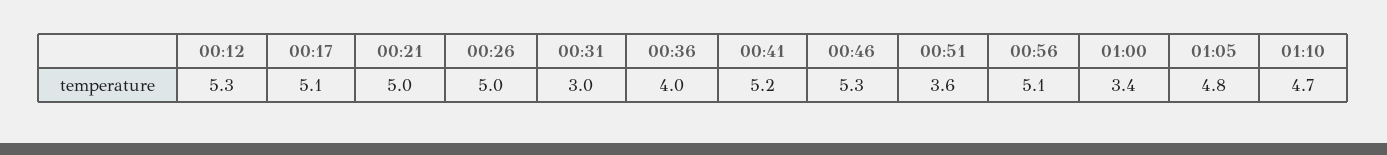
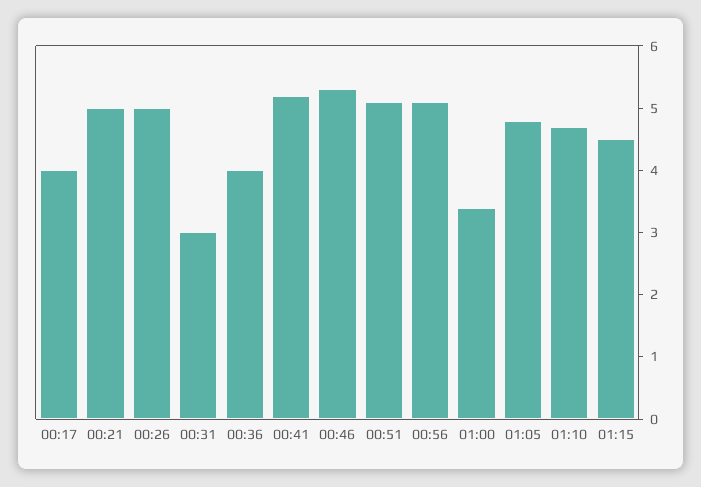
00:12: 5.3 -> none
00:17: 5.1 -> 4
00:51: 3.6 -> 5
01:15: none -> 4.5

